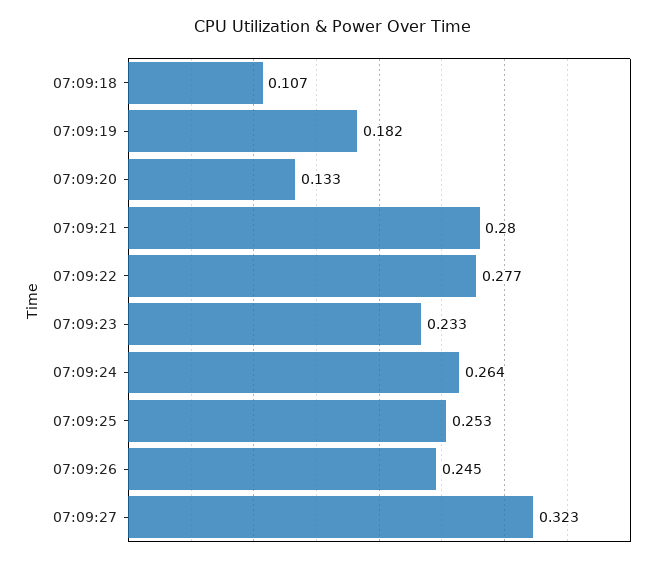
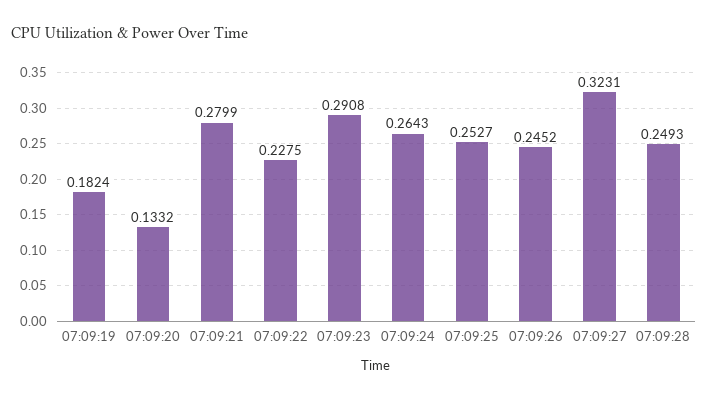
07:09:18: 0.107 -> none
07:09:22: 0.277 -> 0.2275
07:09:23: 0.233 -> 0.2908
07:09:28: none -> 0.2493

